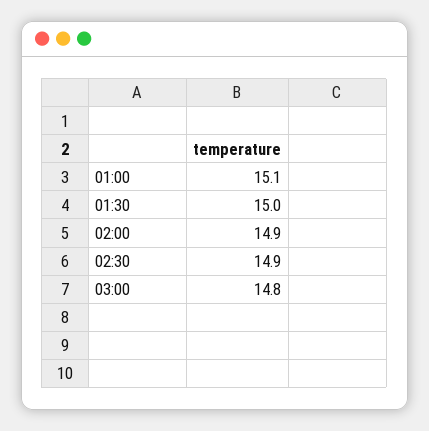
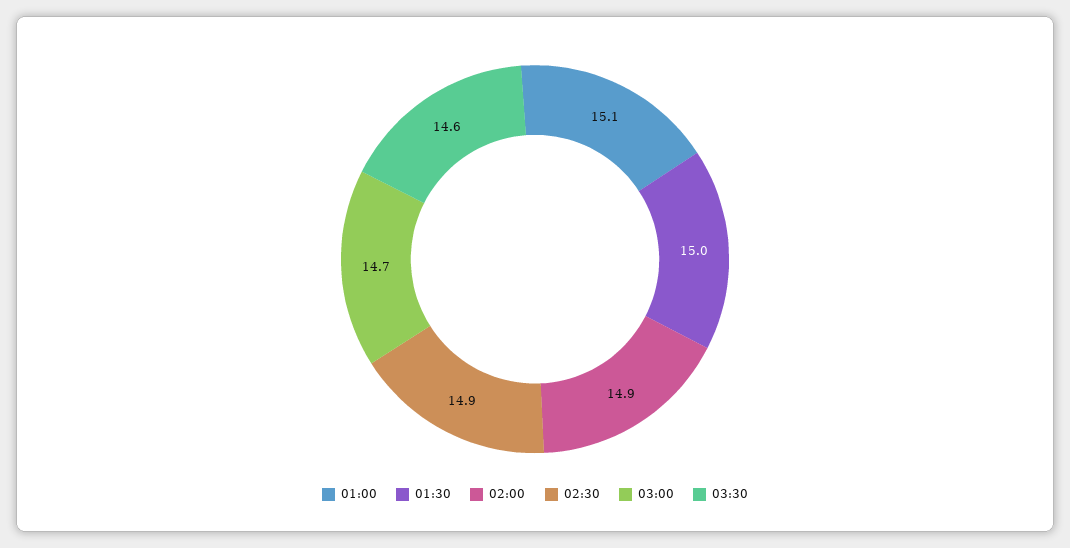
03:00: 14.8 -> 14.7
03:30: none -> 14.6

